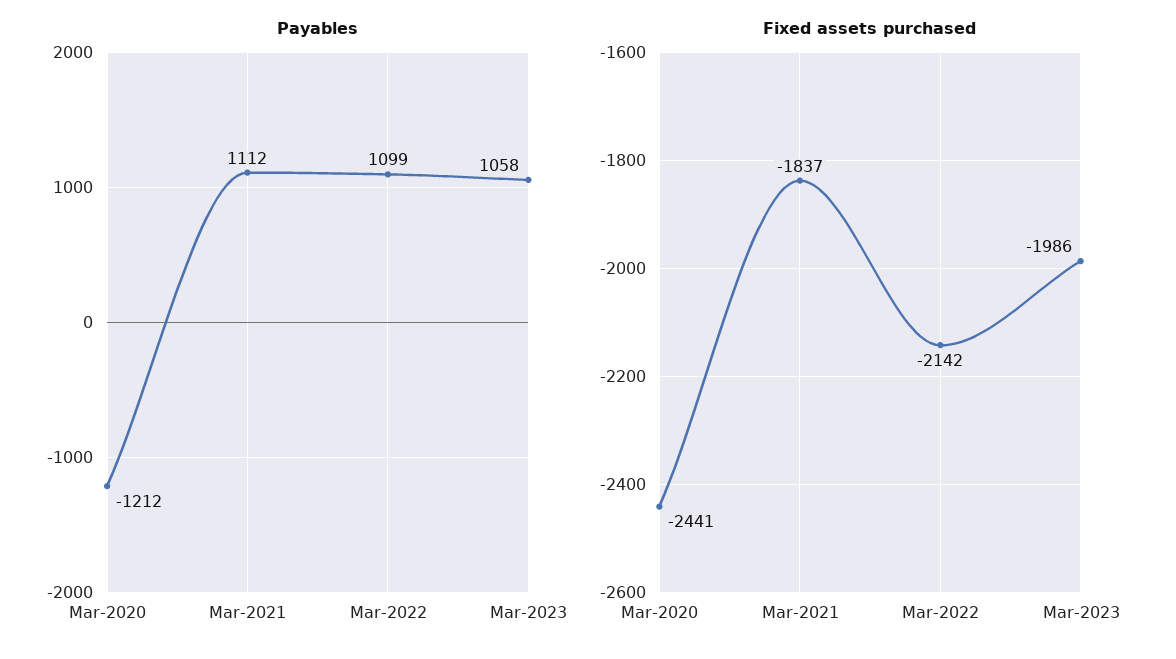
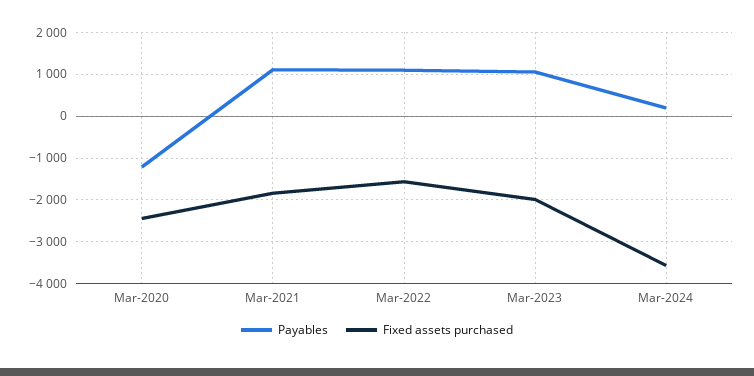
Fixed assets purchased, Mar-2022: -2142 -> -1600
Payables, Mar-2024: none -> 200
Fixed assets purchased, Mar-2024: none -> -3600

